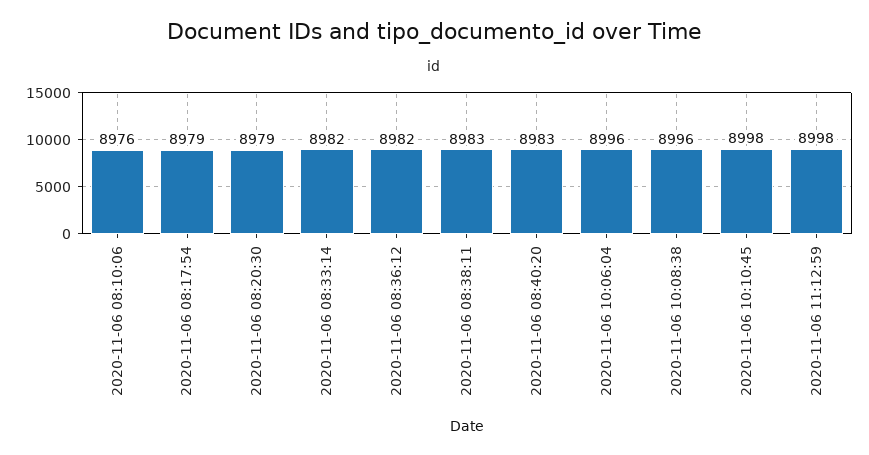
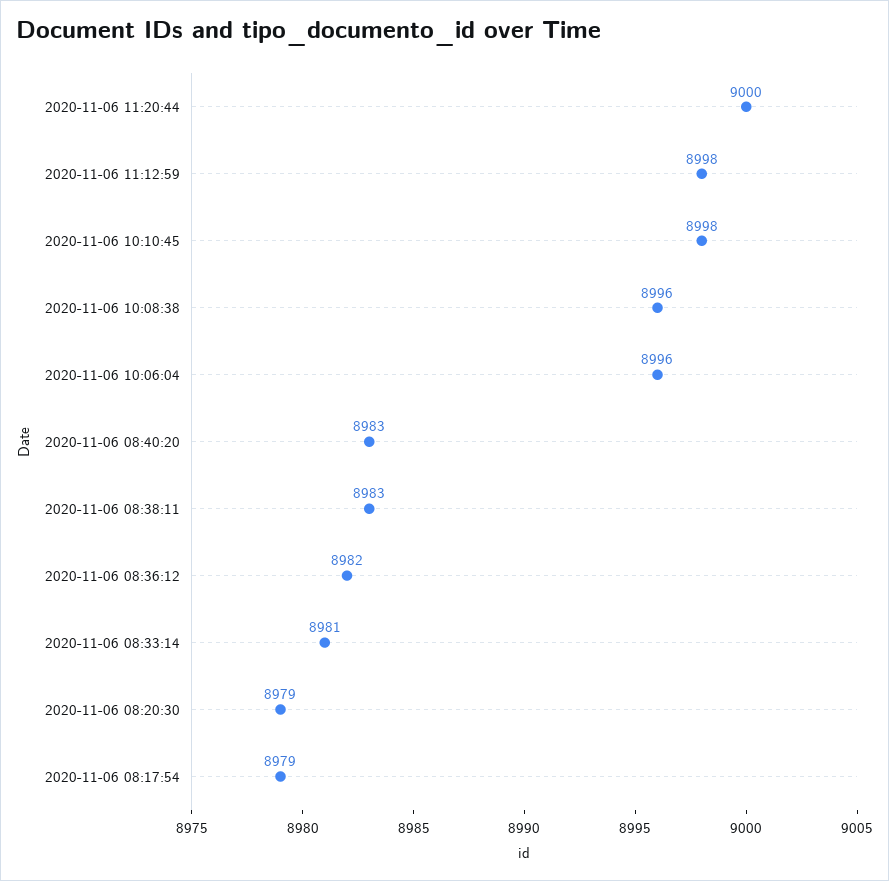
2020-11-06 08:10:06: 8976 -> none
2020-11-06 08:33:14: 8982 -> 8981
2020-11-06 11:20:44: none -> 9000

